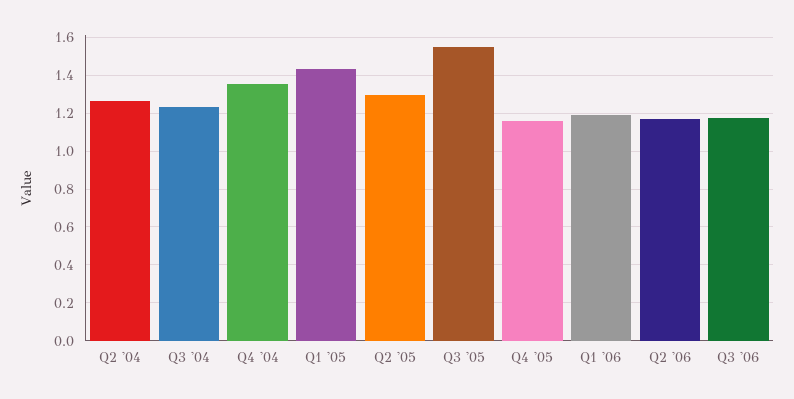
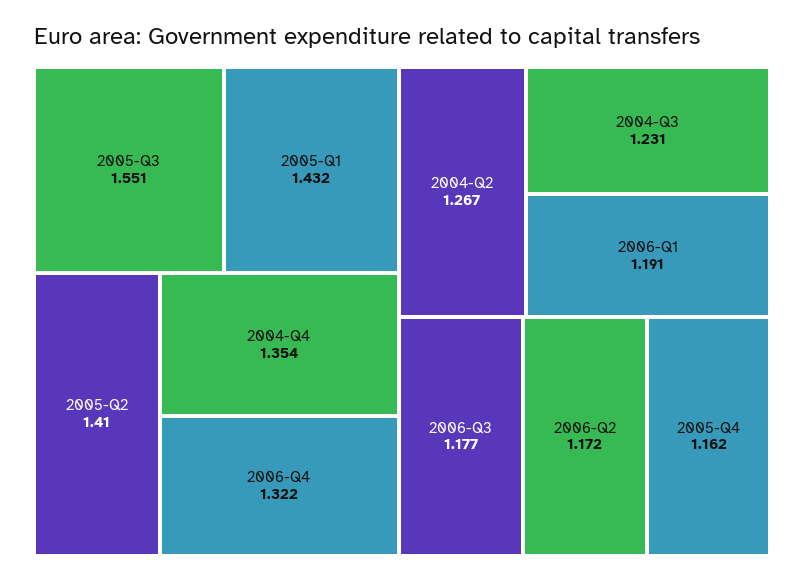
Q2 '05: 1.3 -> 1.41
2006-Q4: none -> 1.322

